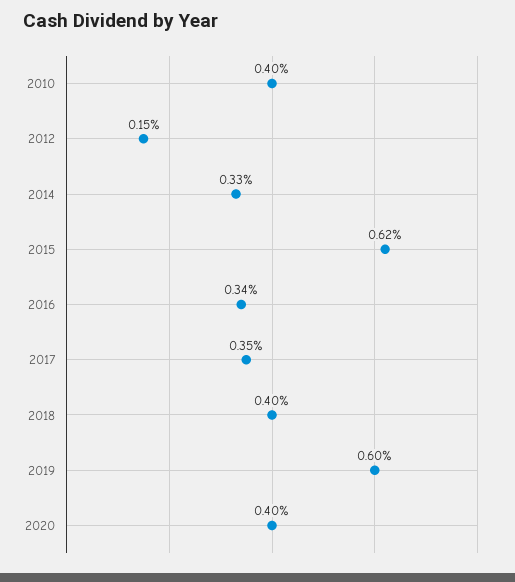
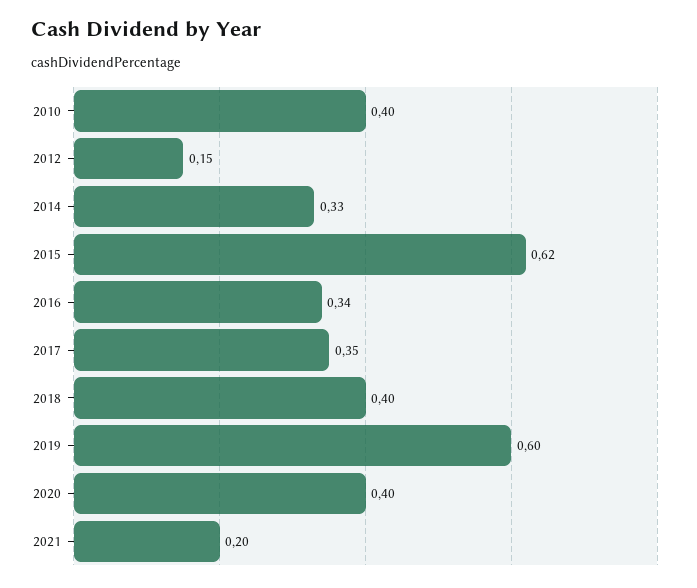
2021: none -> 0.2

